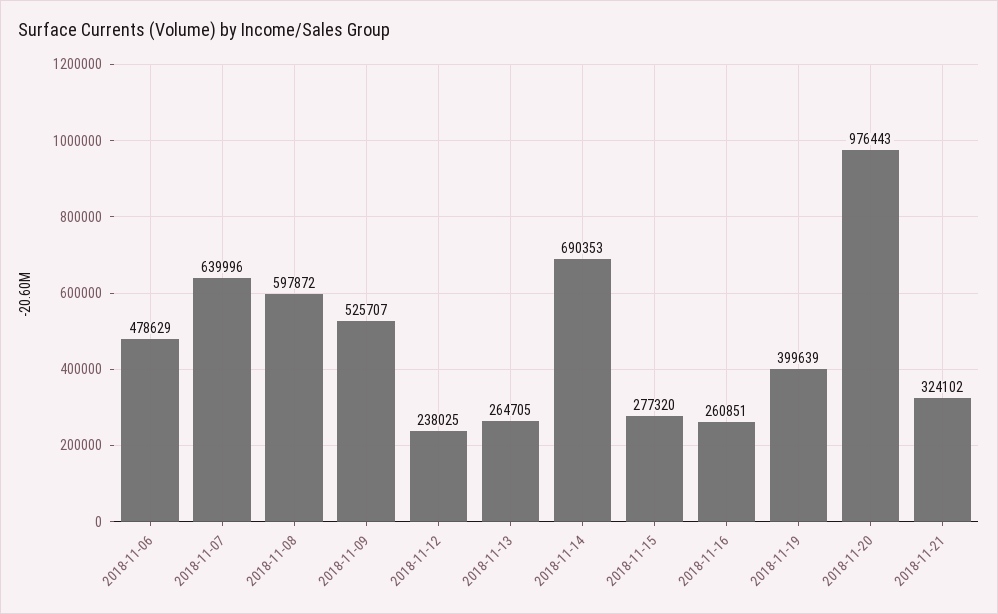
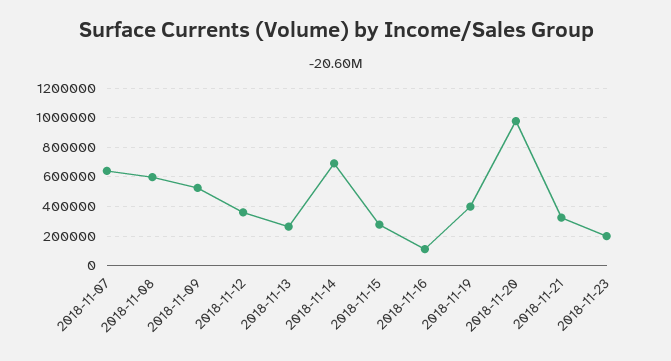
2018-11-06: 478629 -> none
2018-11-12: 238025 -> 350000
2018-11-16: 260851 -> 100000
2018-11-23: none -> 200000

